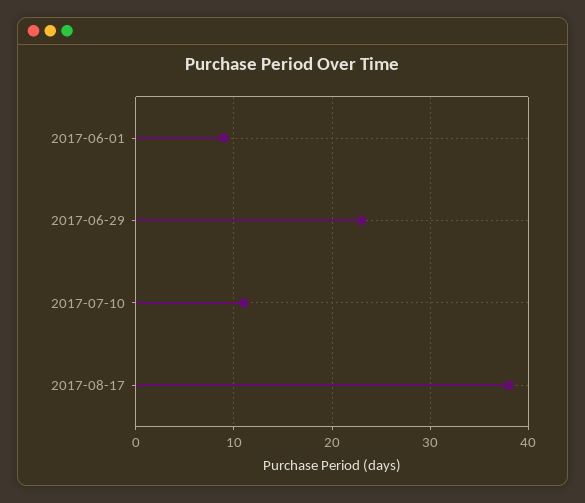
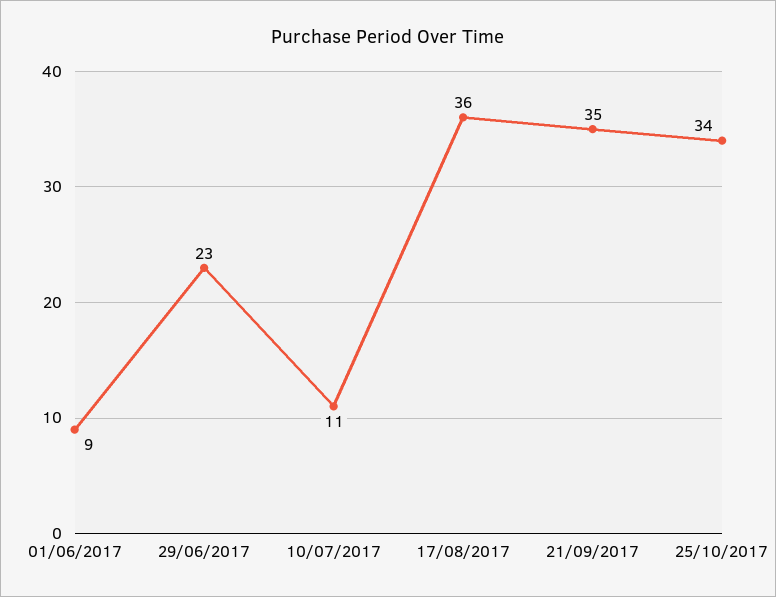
2017-08-17: 38 -> 36
21/09/2017: none -> 35
25/10/2017: none -> 34

